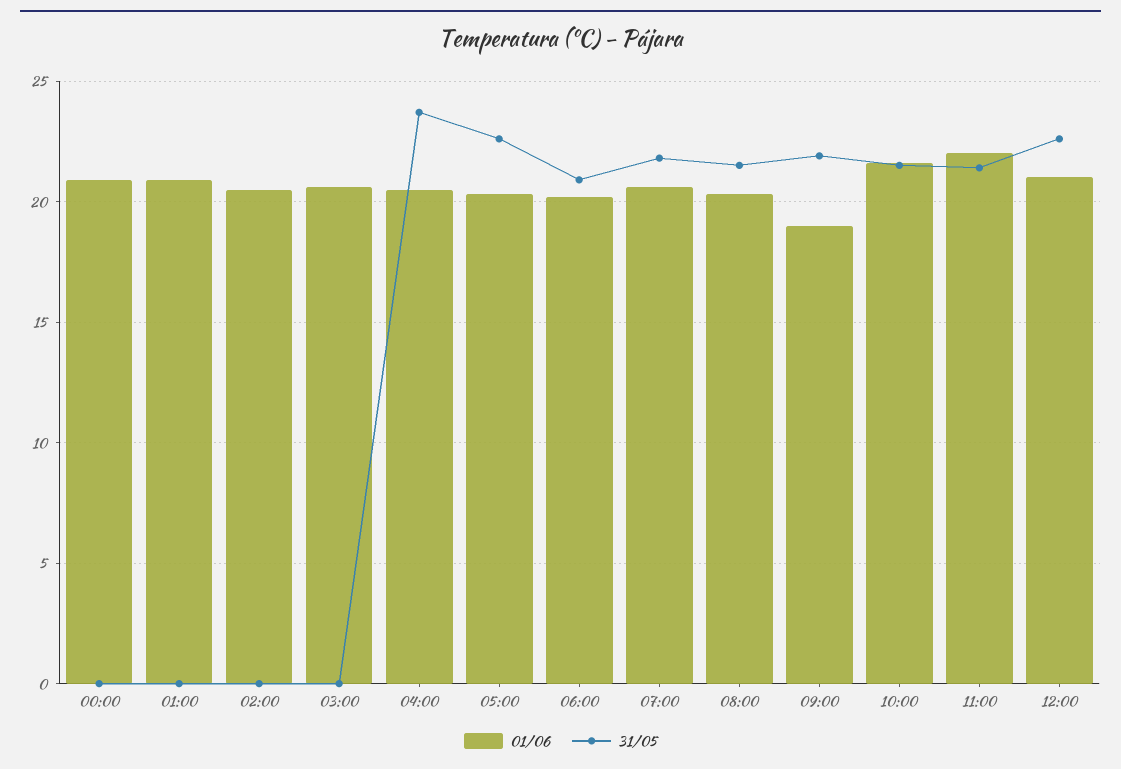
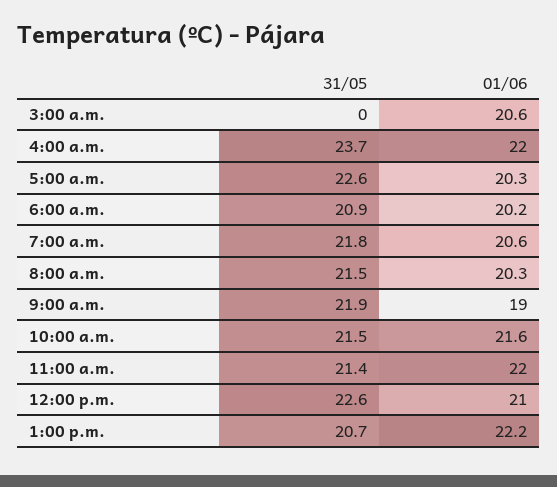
01/06, 00:00: 21 -> none
31/05, 00:00: 0 -> none
01/06, 01:00: 21 -> none
31/05, 01:00: 0 -> none
01/06, 02:00: 20.5 -> none
31/05, 02:00: 0 -> none
01/06, 04:00: 20.5 -> 22
31/05, 1:00 p.m.: none -> 20.7
01/06, 1:00 p.m.: none -> 22.2

